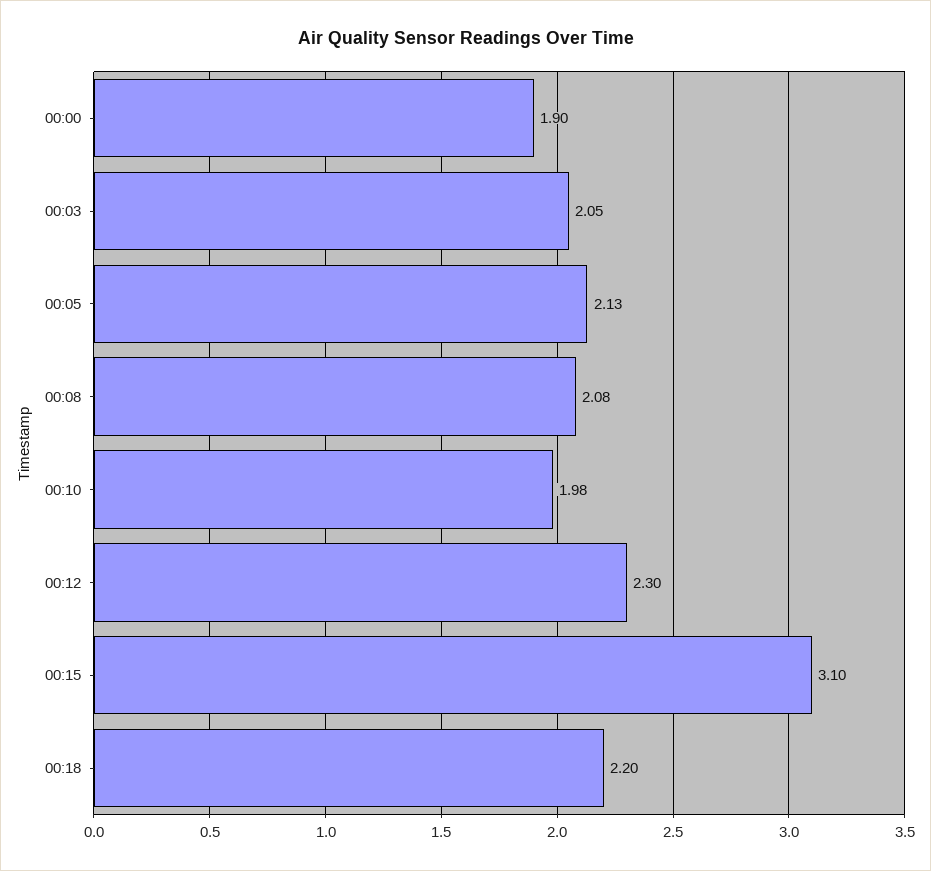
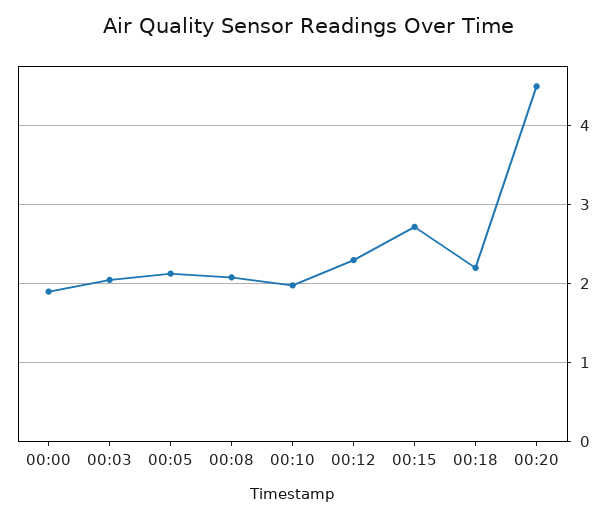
00:15: 3.1 -> 2.7
00:20: none -> 4.5

